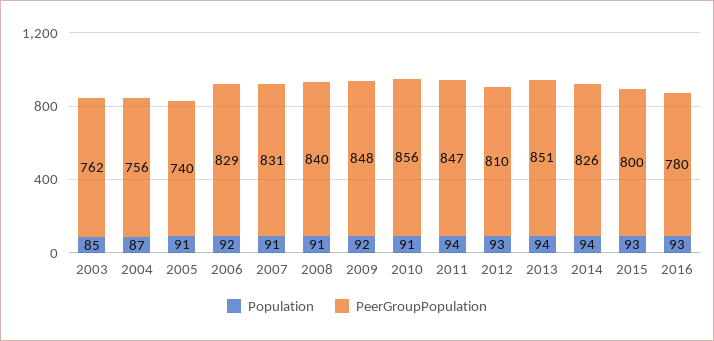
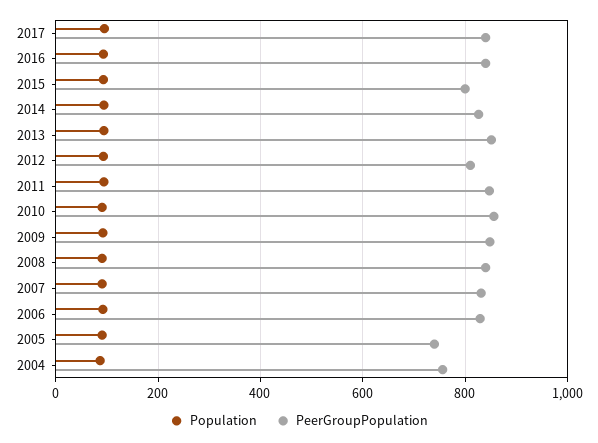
Population, 2003: 85 -> none
PeerGroupPopulation, 2003: 762 -> none
PeerGroupPopulation, 2016: 780 -> 840
Population, 2017: none -> 100
PeerGroupPopulation, 2017: none -> 840

